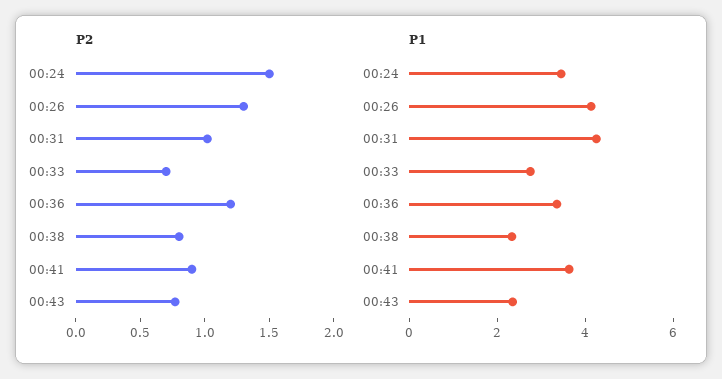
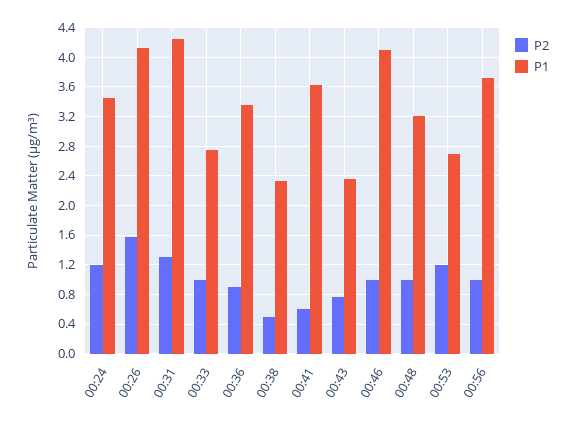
P2, 00:24: 1.5 -> 1.2
P2, 00:26: 1.3 -> 1.6
P2, 00:31: 1 -> 1.3
P2, 00:33: 0.7 -> 1
P2, 00:36: 1.2 -> 0.9
P2, 00:38: 0.8 -> 0.5
P2, 00:41: 0.9 -> 0.6
P2, 00:46: none -> 1
P1, 00:46: none -> 4.1
P2, 00:48: none -> 1
P1, 00:48: none -> 3.2
P2, 00:53: none -> 1.2
P1, 00:53: none -> 2.7
P2, 00:56: none -> 1
P1, 00:56: none -> 3.7

